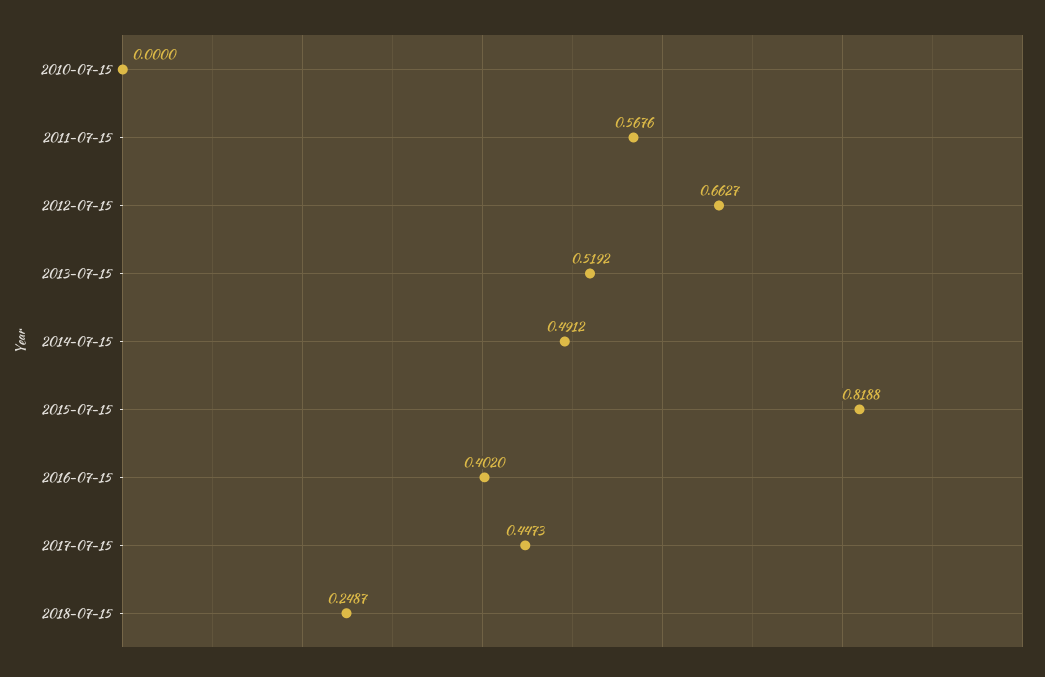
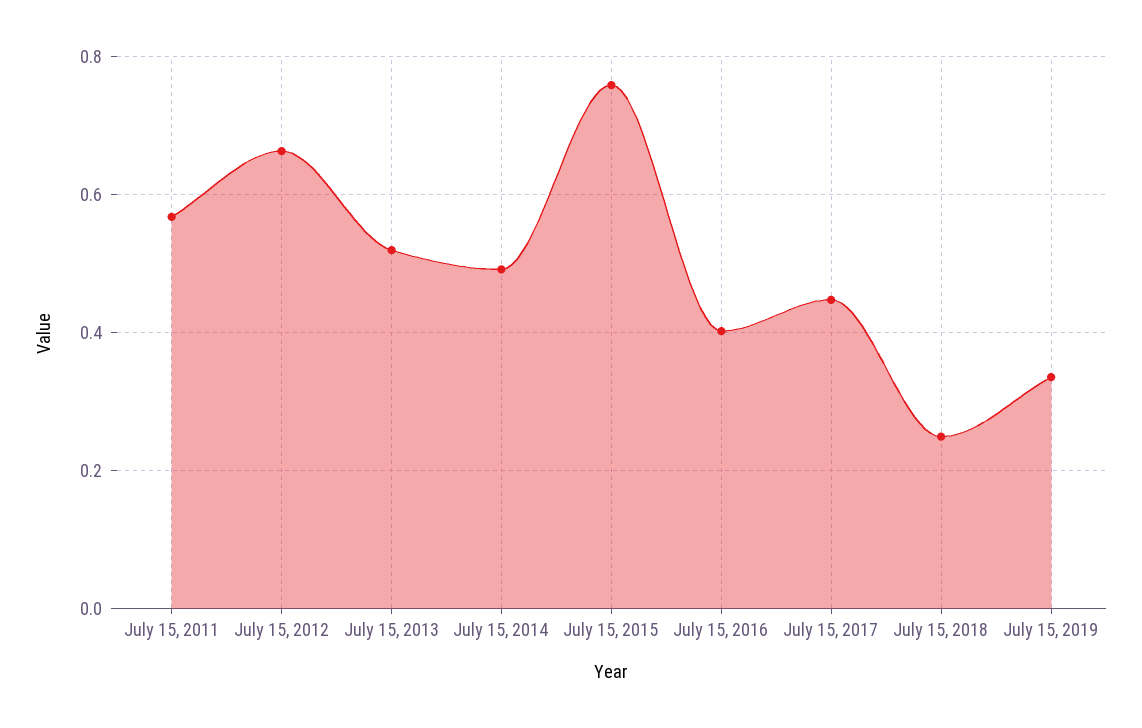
2010-07-15: 0 -> none
2015-07-15: 0.8188 -> 0.76
July 15, 2019: none -> 0.34

